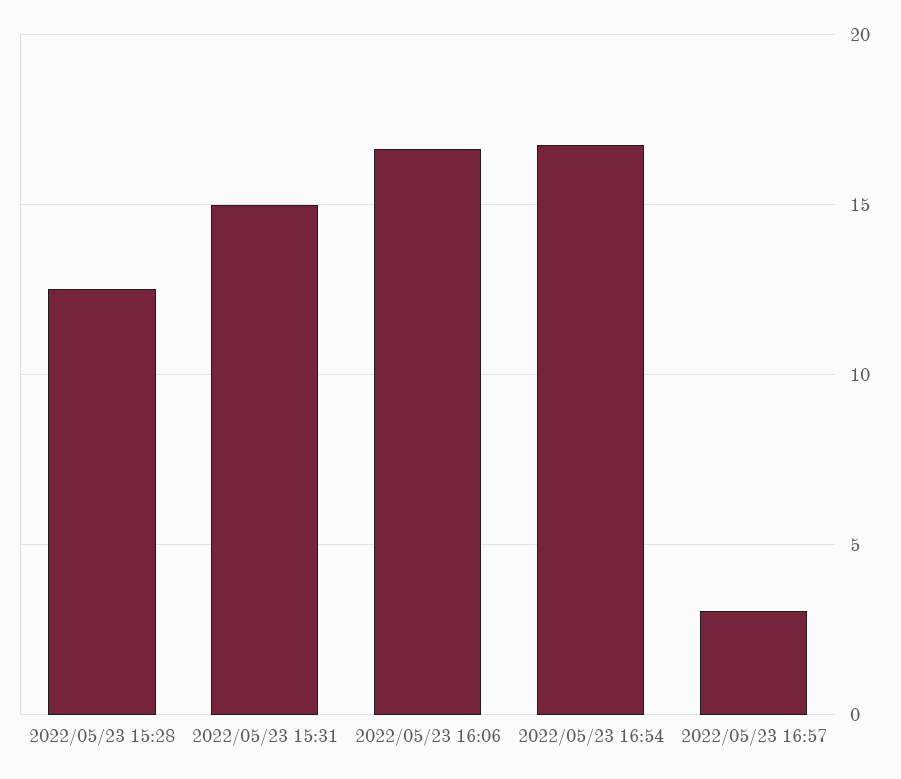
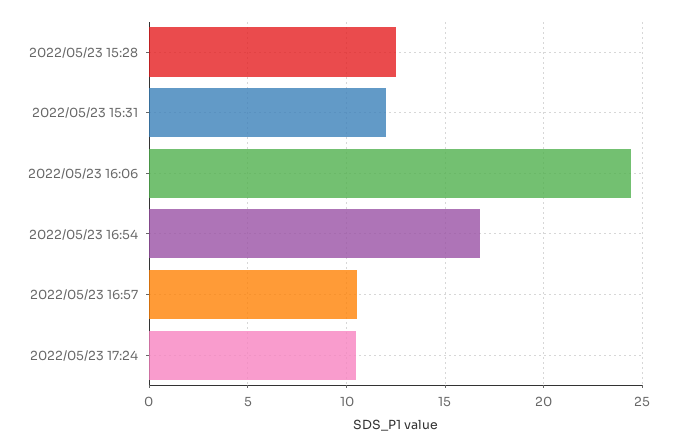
2022/05/23 15:31: 15 -> 12
2022/05/23 16:06: 16.5 -> 24.5
2022/05/23 16:57: 3 -> 10.5
2022/05/23 17:24: none -> 10.5

